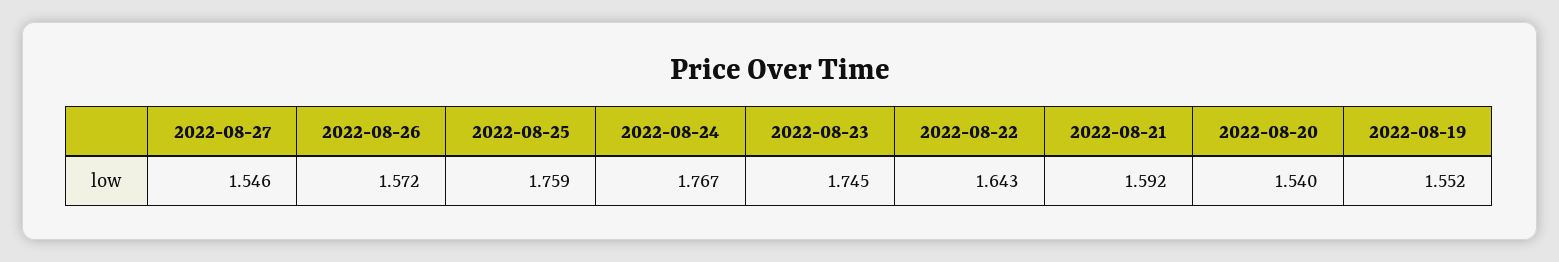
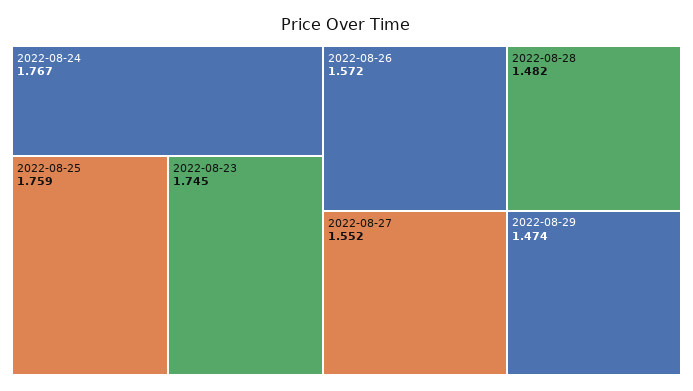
2022-08-27: 1.546 -> 1.552
2022-08-22: 1.643 -> none
2022-08-21: 1.592 -> none
2022-08-20: 1.54 -> none
2022-08-19: 1.552 -> none
2022-08-28: none -> 1.482
2022-08-29: none -> 1.474

